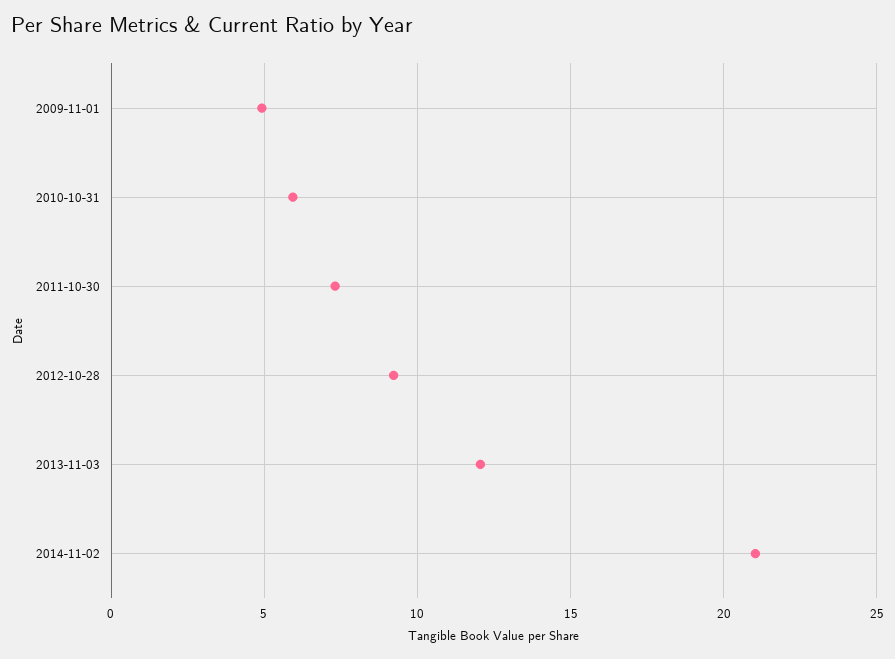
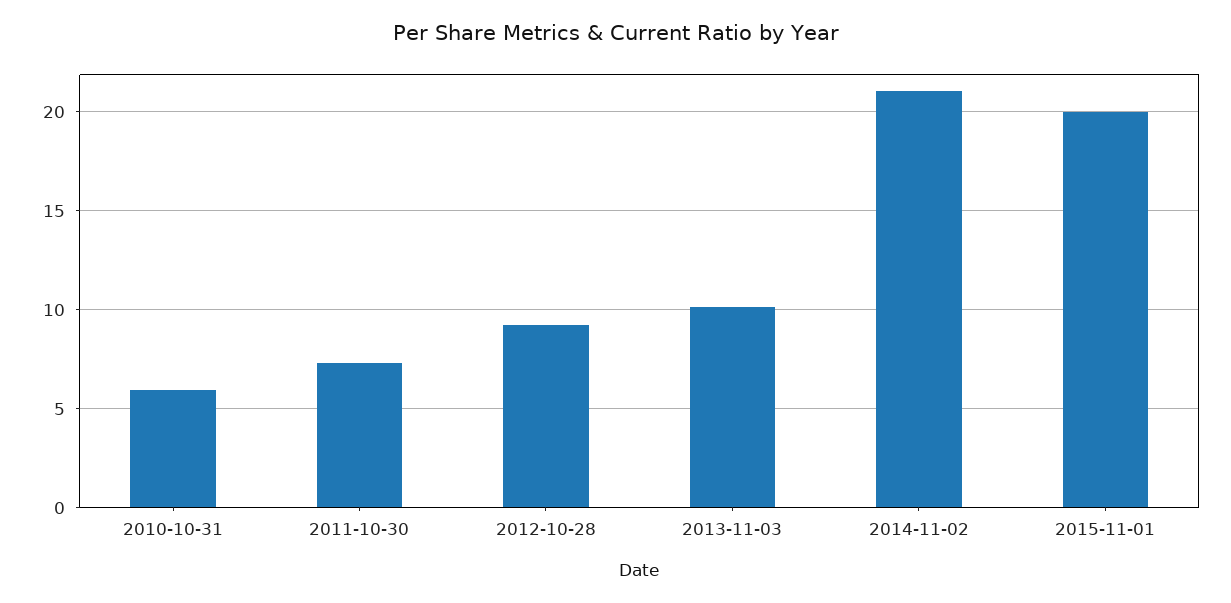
2009-11-01: 5 -> none
2013-11-03: 12 -> 10
2015-11-01: none -> 20

